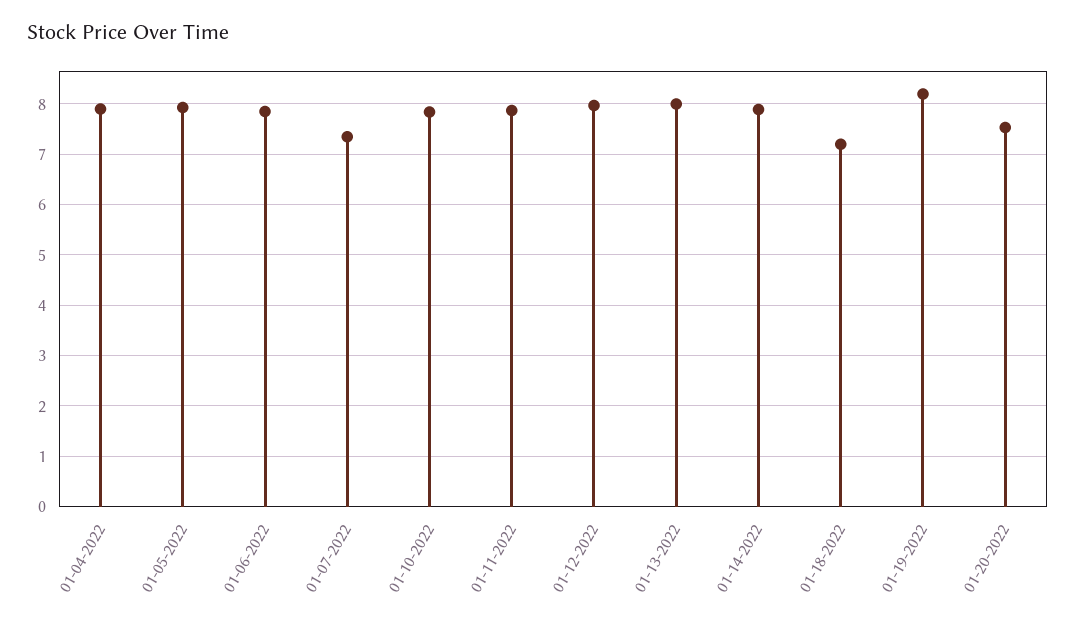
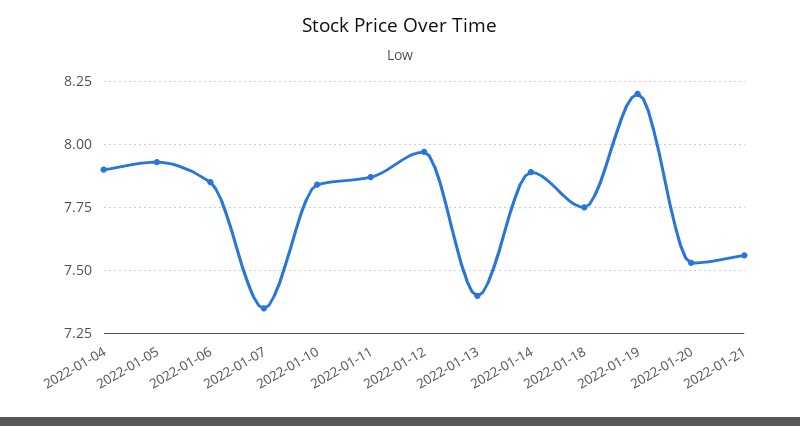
01-13-2022: 8 -> 7.4
01-18-2022: 7.2 -> 7.75
2022-01-21: none -> 7.55

